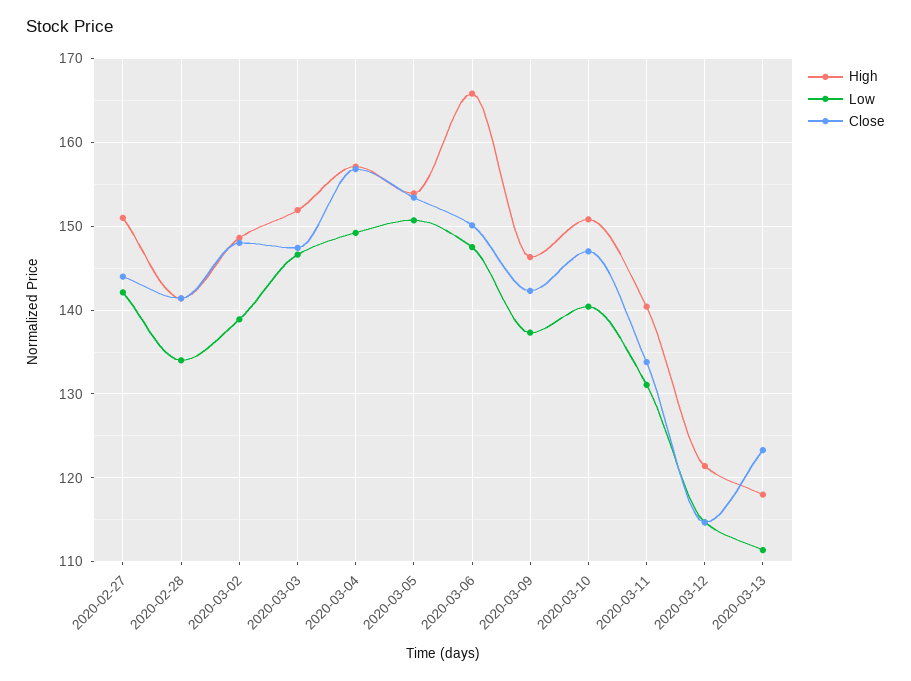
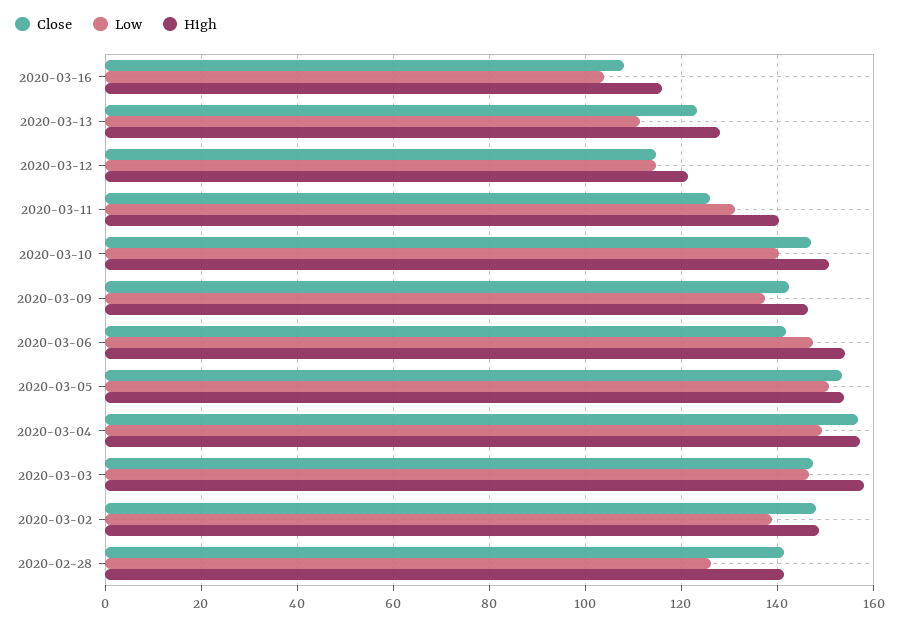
High, 2020-02-27: 151 -> none
Low, 2020-02-27: 142 -> none
Close, 2020-02-27: 144 -> none
Low, 2020-02-28: 134 -> 126
High, 2020-03-03: 152 -> 158
High, 2020-03-06: 166 -> 154
Close, 2020-03-06: 150 -> 142
Close, 2020-03-11: 134 -> 126
High, 2020-03-13: 118 -> 128
Close, 2020-03-16: none -> 108
Low, 2020-03-16: none -> 104
High, 2020-03-16: none -> 116

